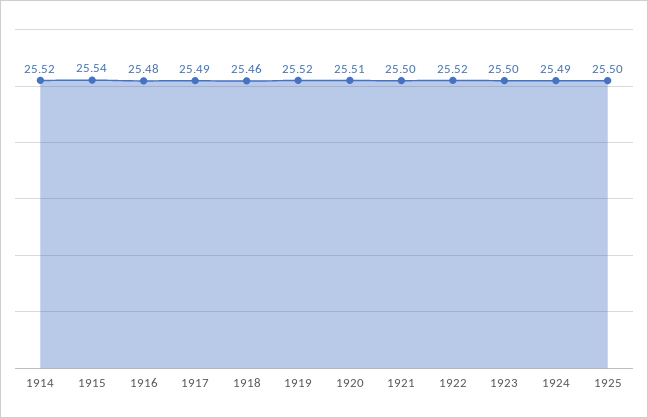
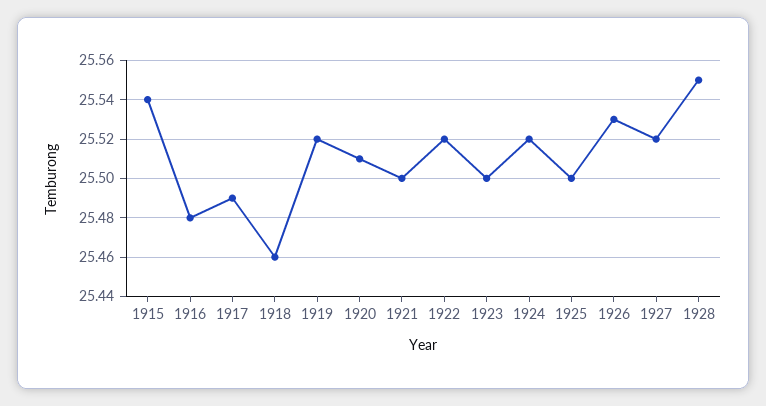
1914: 25.52 -> none
1924: 25.49 -> 25.52
1926: none -> 25.53
1927: none -> 25.52
1928: none -> 25.55

